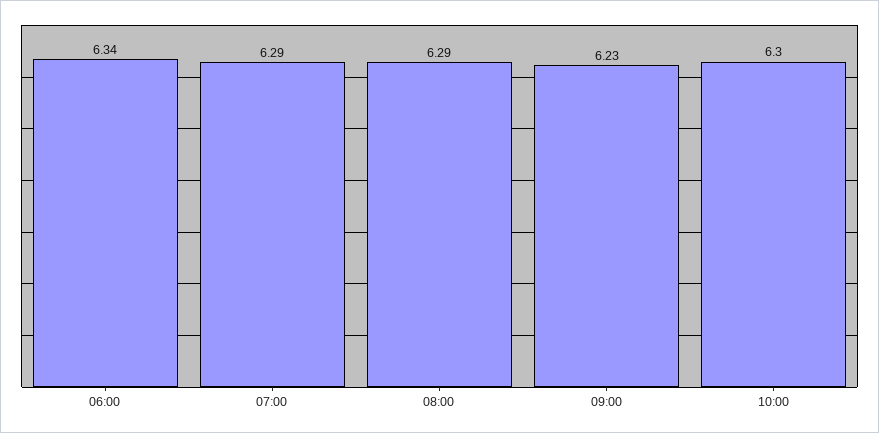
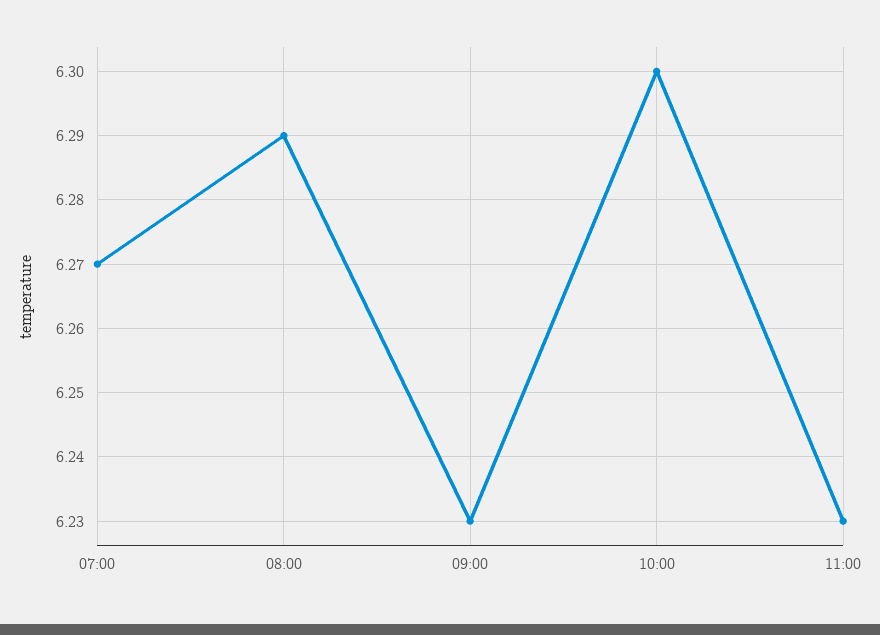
06:00: 6.34 -> none
07:00: 6.29 -> 6.27
11:00: none -> 6.23

